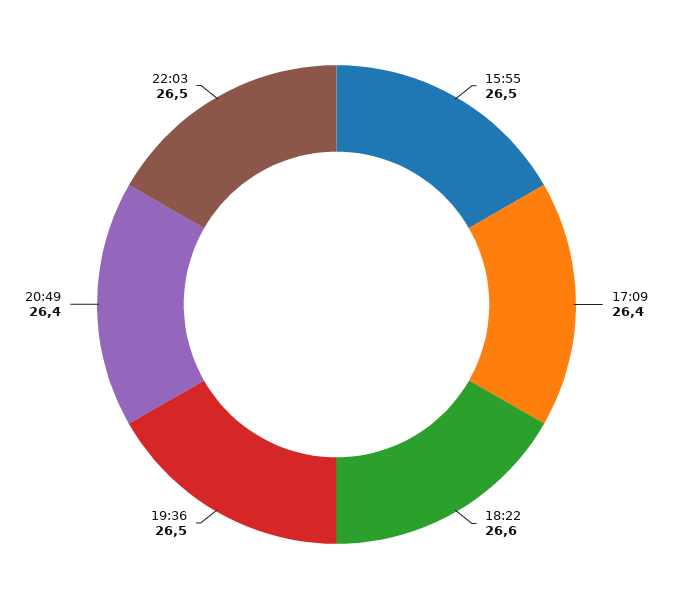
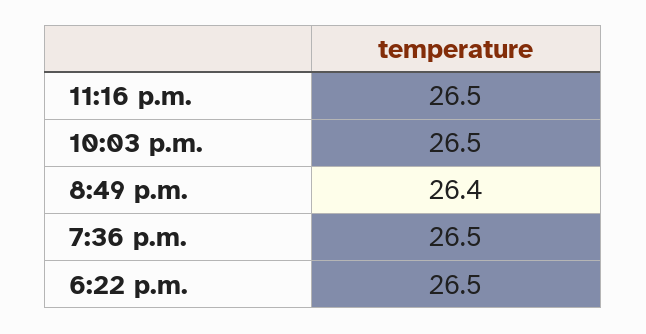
15:55: 26.5 -> none
17:09: 26.4 -> none
18:22: 26.6 -> 26.5
11:16 p.m.: none -> 26.5

